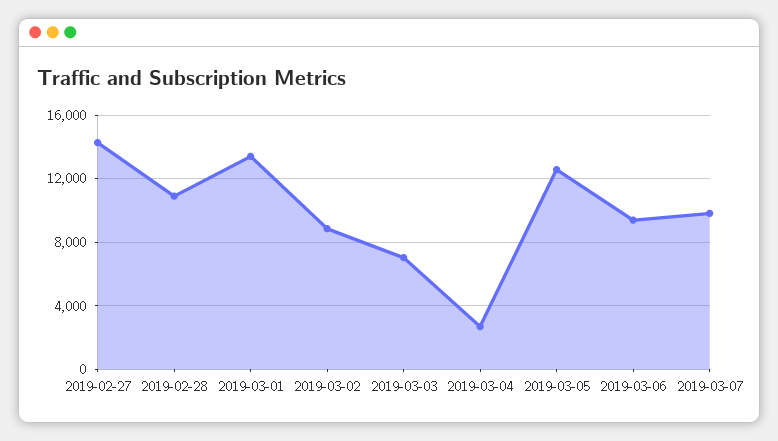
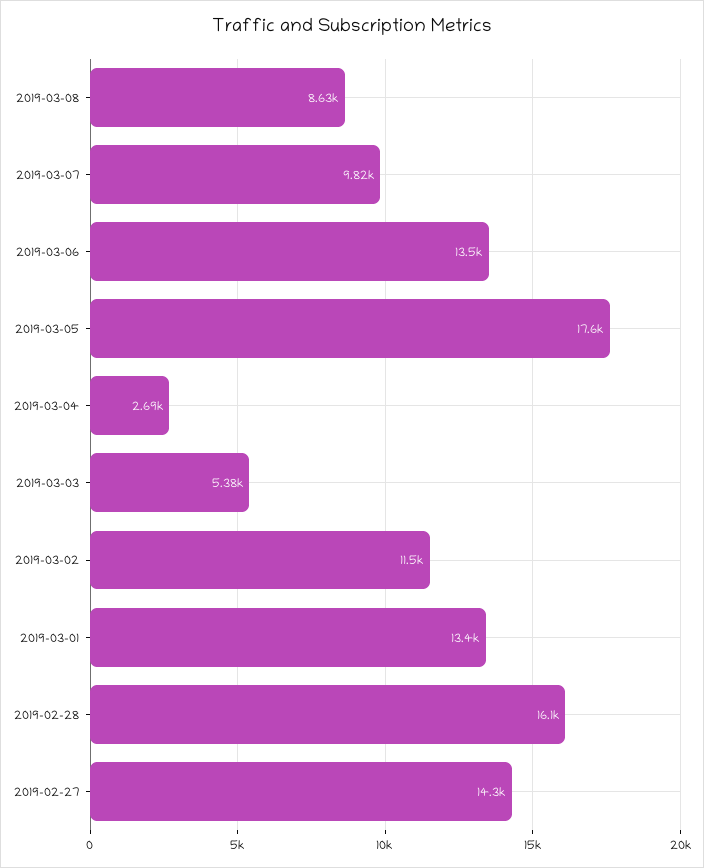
2019-02-28: 11000 -> 16100
2019-03-02: 9000 -> 11500
2019-03-03: 7000 -> 5380
2019-03-05: 12500 -> 17600
2019-03-06: 9500 -> 13500
2019-03-08: none -> 8630

